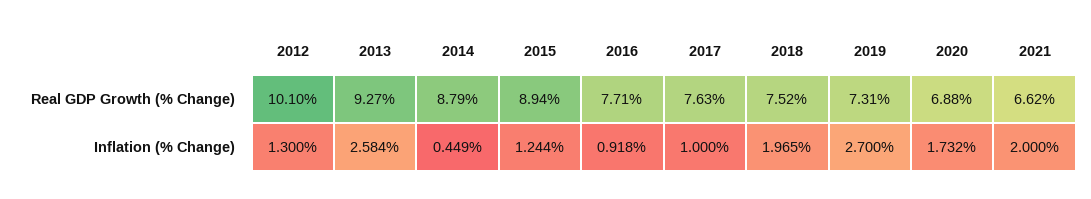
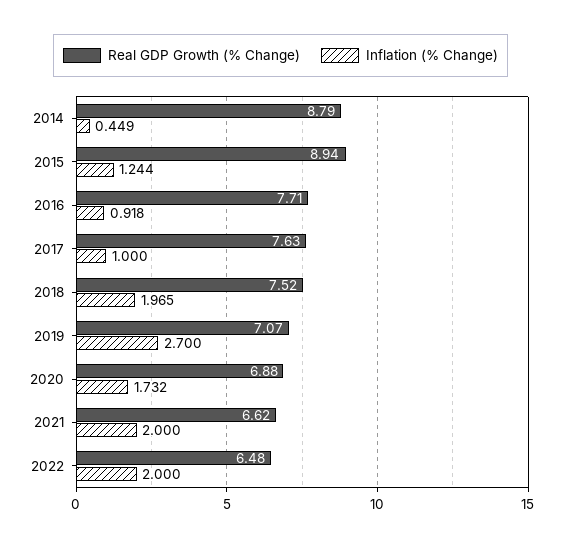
Real GDP Growth (% Change), 2012: 10.1 -> none
Real GDP Growth (% Change), 2013: 9.27 -> none
Real GDP Growth (% Change), 2019: 7.31 -> 7.07
Inflation (% Change), 2012: 1.3 -> none
Inflation (% Change), 2013: 2.584 -> none
Real GDP Growth (% Change), 2022: none -> 6.48
Inflation (% Change), 2022: none -> 2

